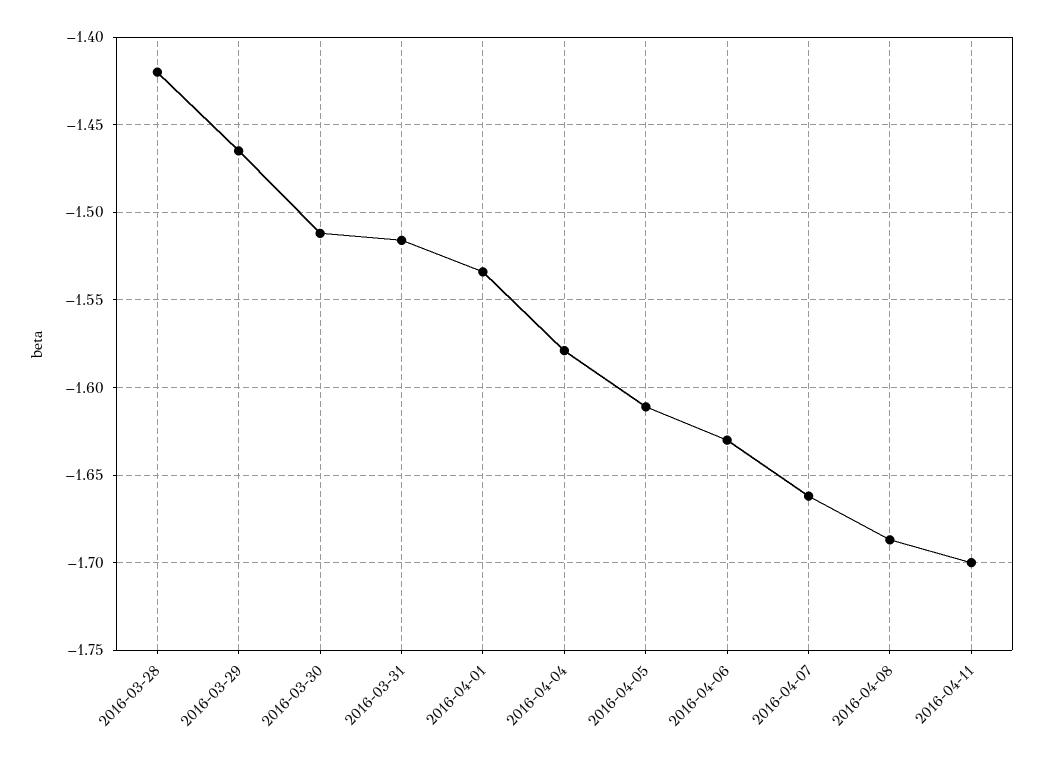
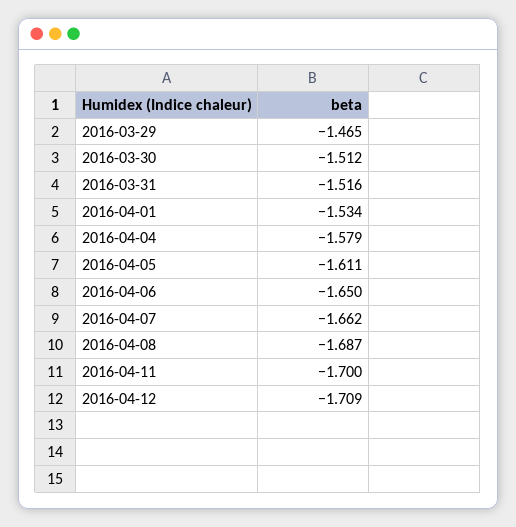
2016-03-28: -1.42 -> none
2016-04-06: -1.63 -> -1.65
2016-04-12: none -> -1.709

